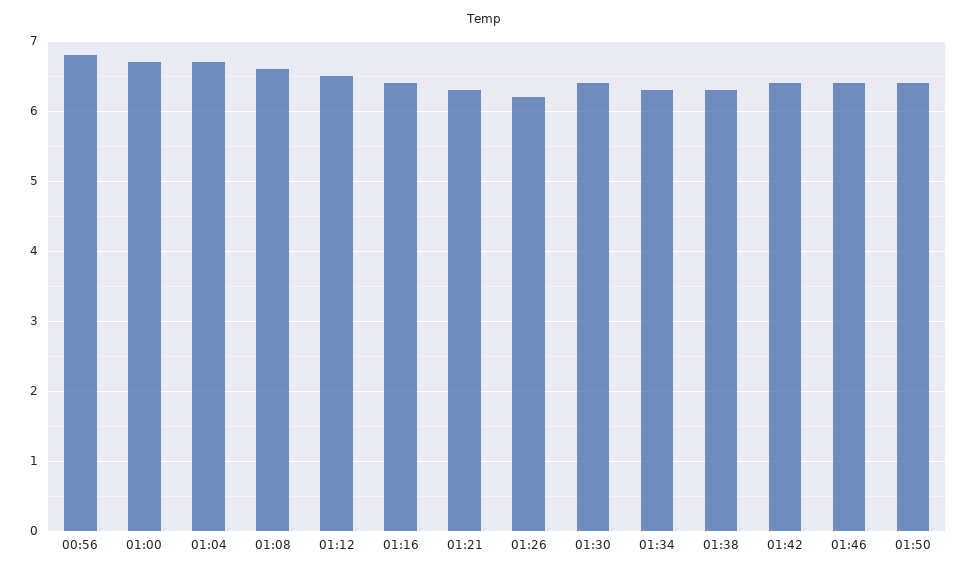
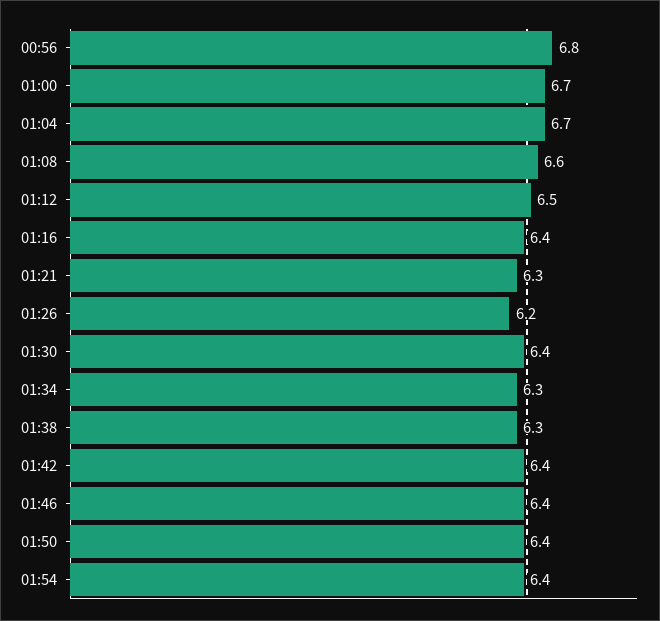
01:54: none -> 6.4

